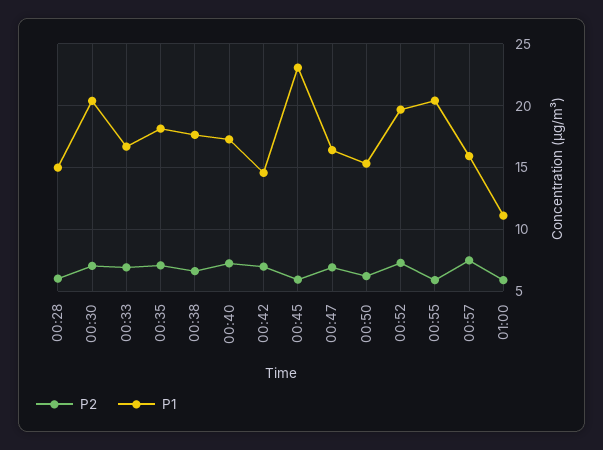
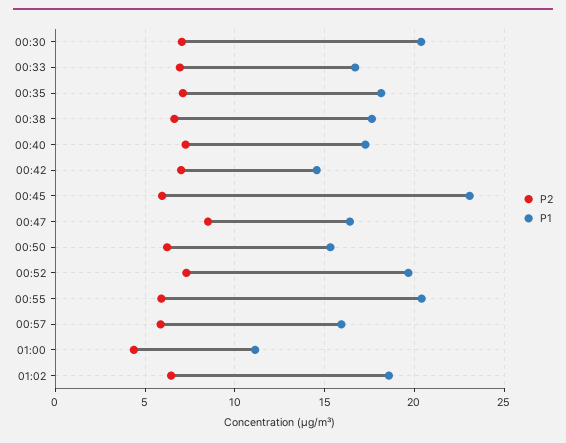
P2, 00:28: 6 -> none
P1, 00:28: 15 -> none
P2, 00:47: 7 -> 8.5
P2, 00:57: 7.5 -> 6
P2, 01:00: 6 -> 4.5
P2, 01:02: none -> 6.5
P1, 01:02: none -> 18.5

